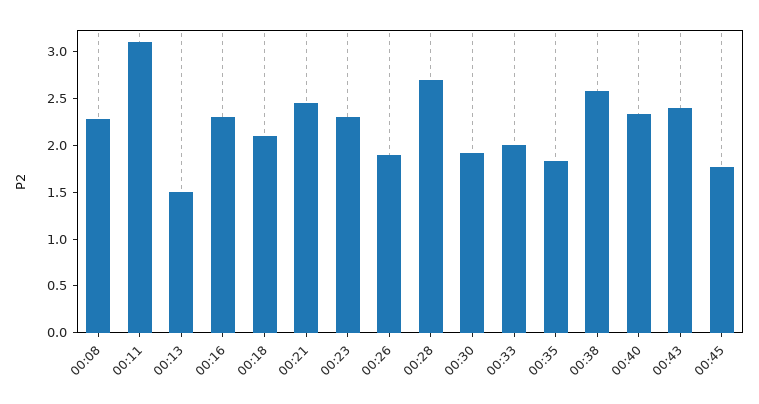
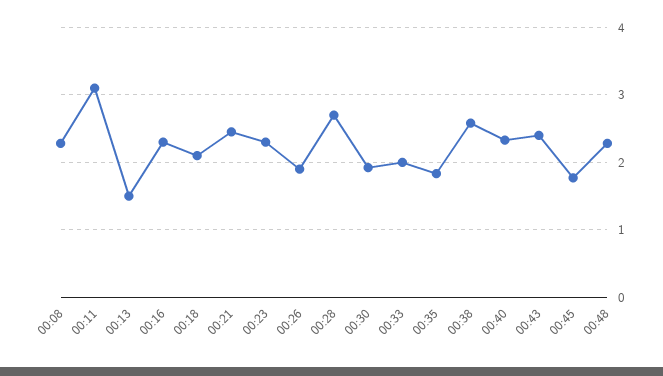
00:48: none -> 2.3

